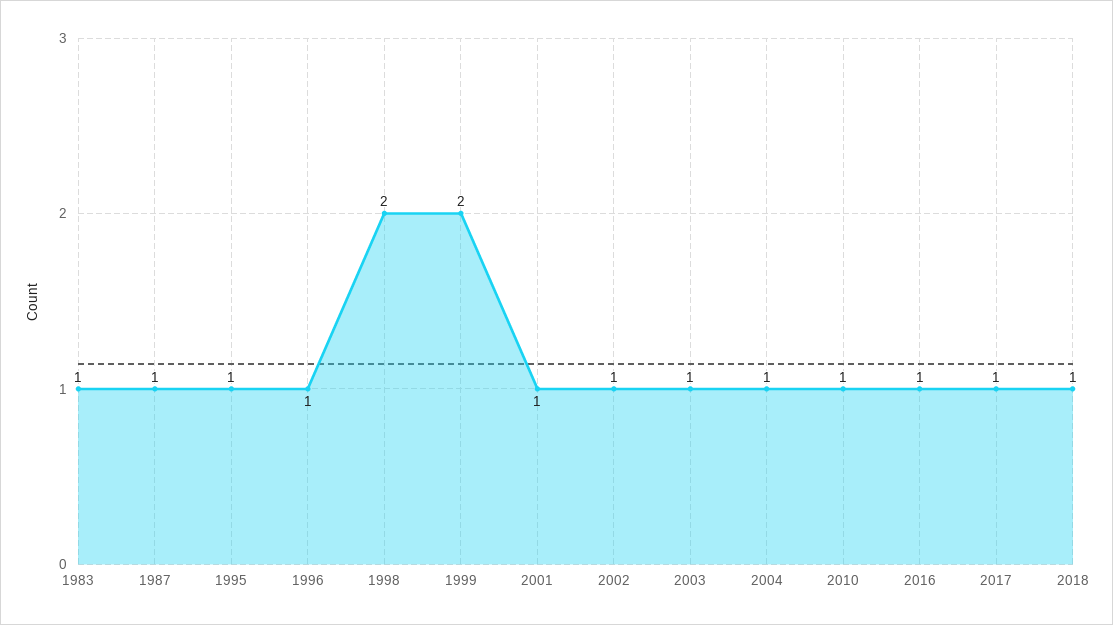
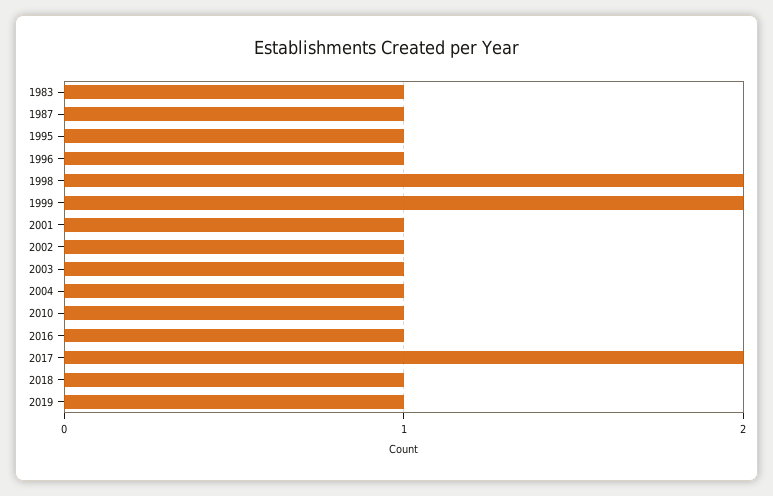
2017: 1 -> 2
2019: none -> 1

